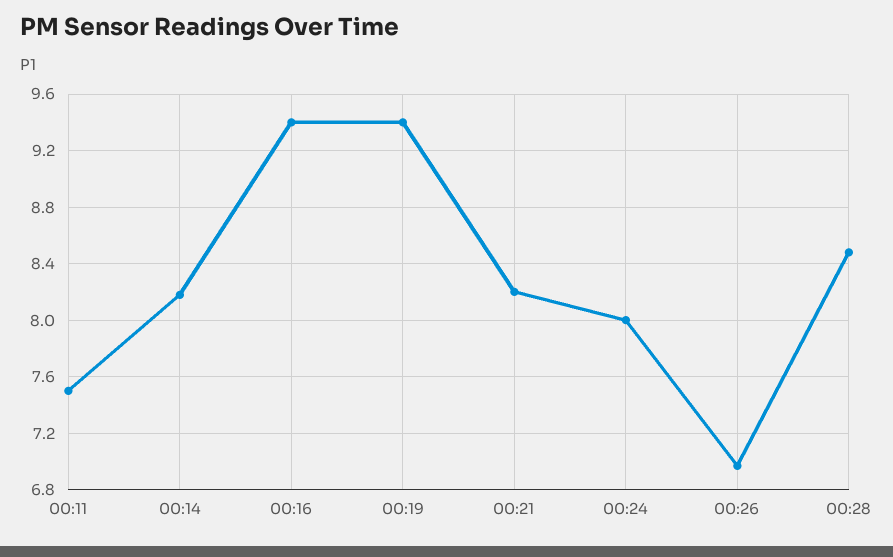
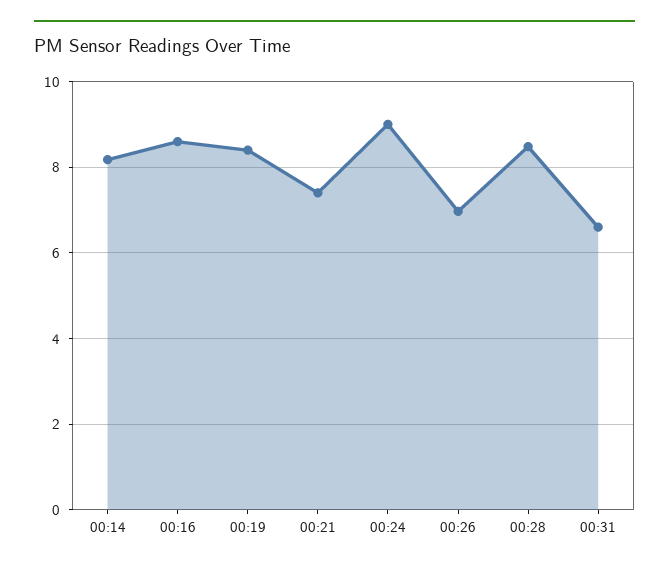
00:11: 7.5 -> none
00:16: 9.4 -> 8.6
00:19: 9.4 -> 8.4
00:21: 8.2 -> 7.4
00:24: 8 -> 9
00:31: none -> 6.6

